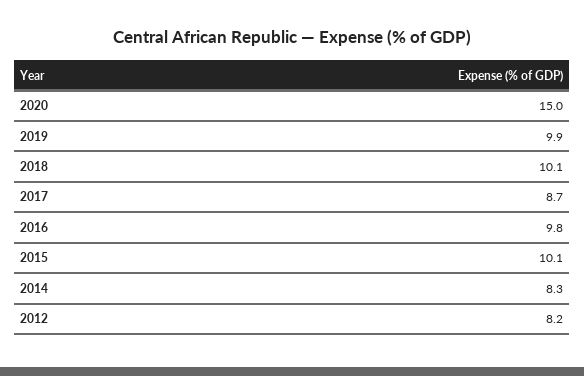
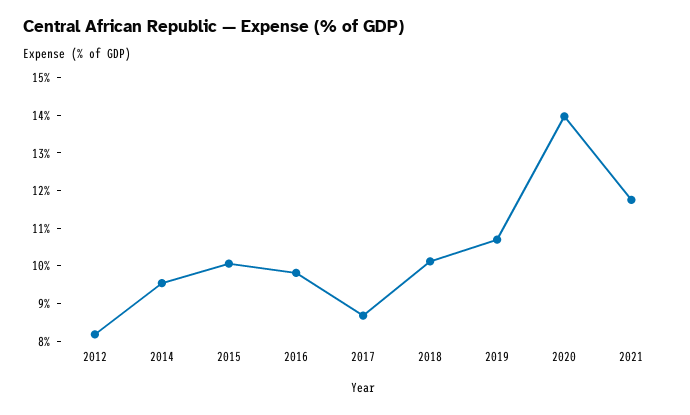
2020: 15 -> 14
2019: 9.9 -> 10.75
2014: 8.3 -> 9.5
2021: none -> 11.75

